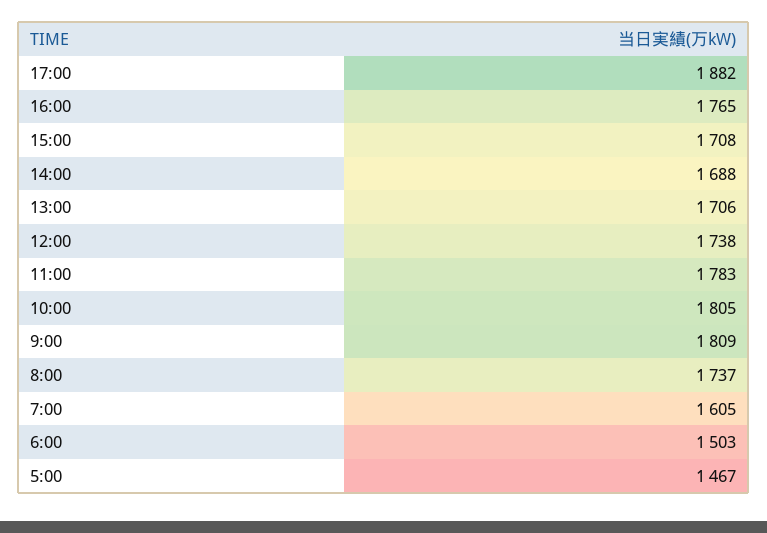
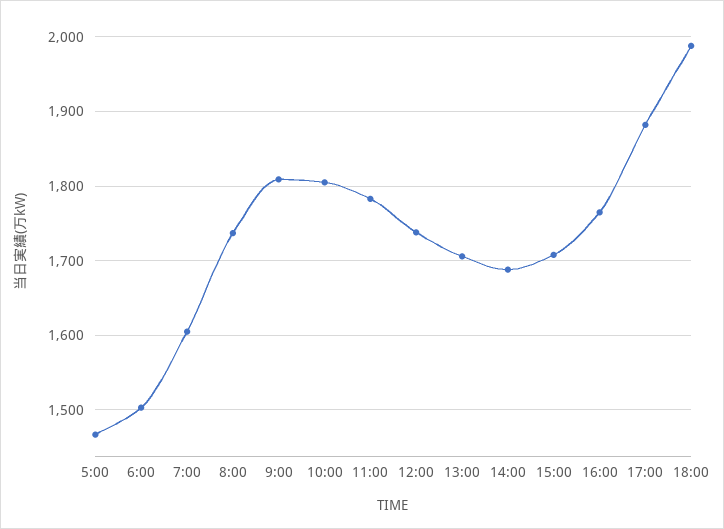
18:00: none -> 1990

